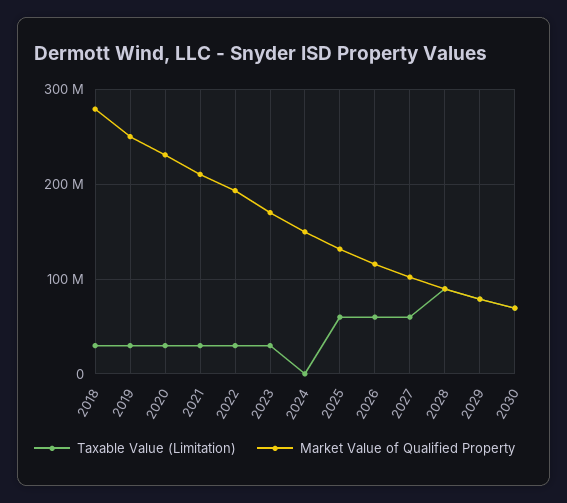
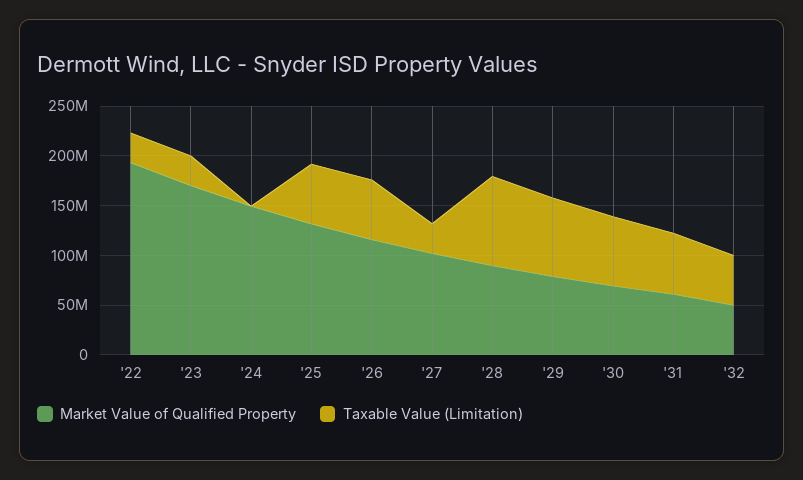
Taxable Value (Limitation), 2018: 30000000 -> none
Market Value of Qualified Property, 2018: 280000000 -> none
Taxable Value (Limitation), 2019: 30000000 -> none
Market Value of Qualified Property, 2019: 250000000 -> none
Taxable Value (Limitation), 2020: 30000000 -> none
Market Value of Qualified Property, 2020: 230000000 -> none
Taxable Value (Limitation), 2021: 30000000 -> none
Market Value of Qualified Property, 2021: 210000000 -> none
Taxable Value (Limitation), 2027: 60000000 -> 30000000
Market Value of Qualified Property, '31: none -> 60000000
Taxable Value (Limitation), '31: none -> 60000000
Market Value of Qualified Property, '32: none -> 50000000
Taxable Value (Limitation), '32: none -> 50000000

